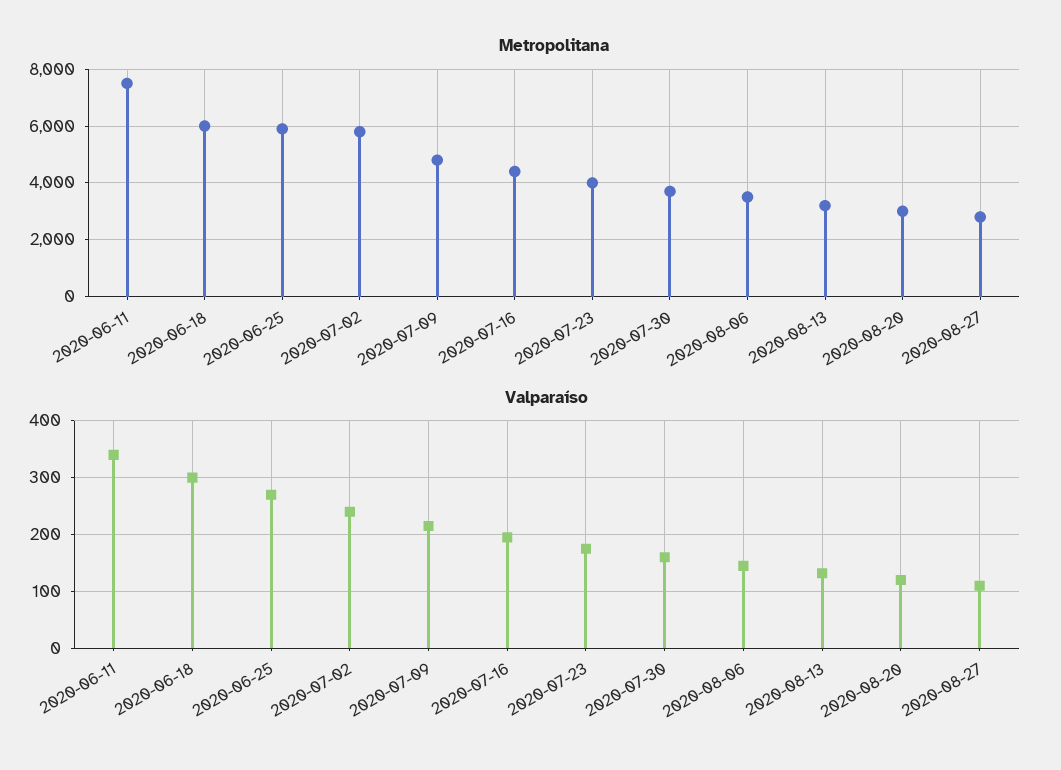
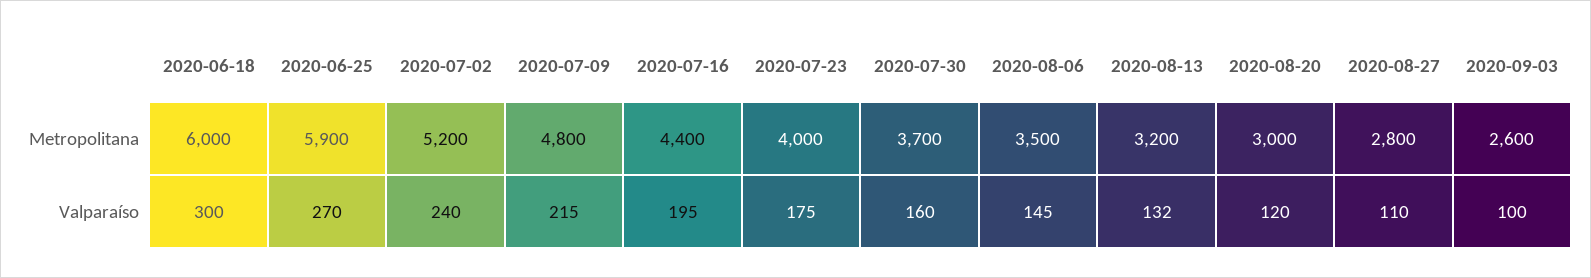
Metropolitana, 2020-06-11: 7500 -> none
Metropolitana, 2020-07-02: 5750 -> 5200
Valparaíso, 2020-06-11: 340 -> none
Metropolitana, 2020-09-03: none -> 2600
Valparaíso, 2020-09-03: none -> 100

